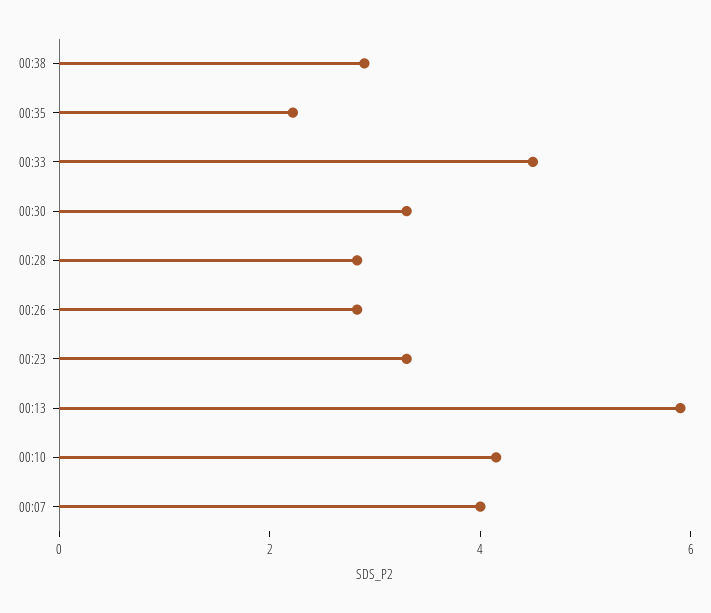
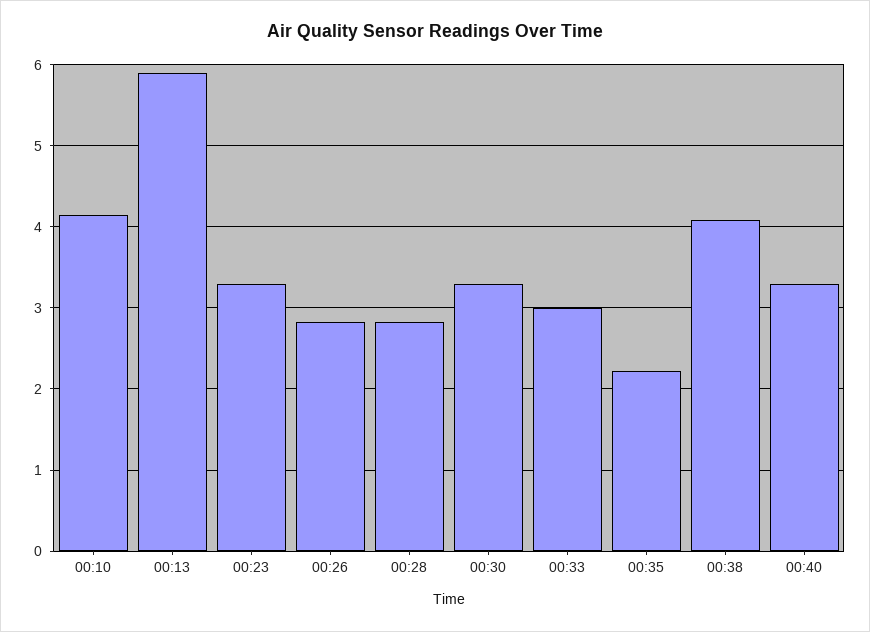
00:38: 3 -> 4.1
00:33: 4.5 -> 3
00:07: 4 -> none
00:40: none -> 3.3

